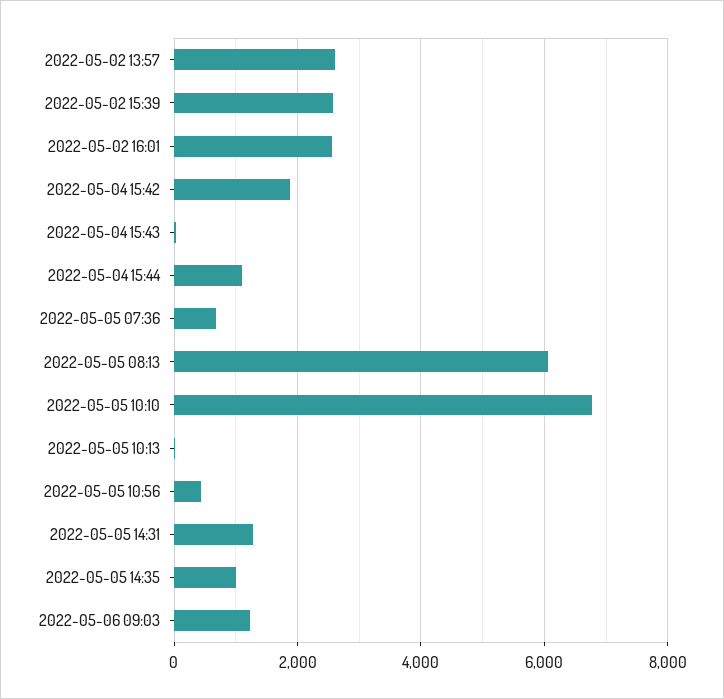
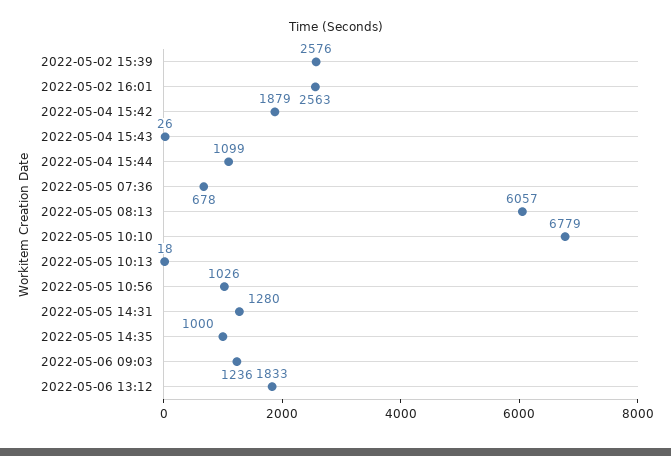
2022-05-02 13:57: 2600 -> none
2022-05-05 10:56: 400 -> 1026
2022-05-06 13:12: none -> 1833

